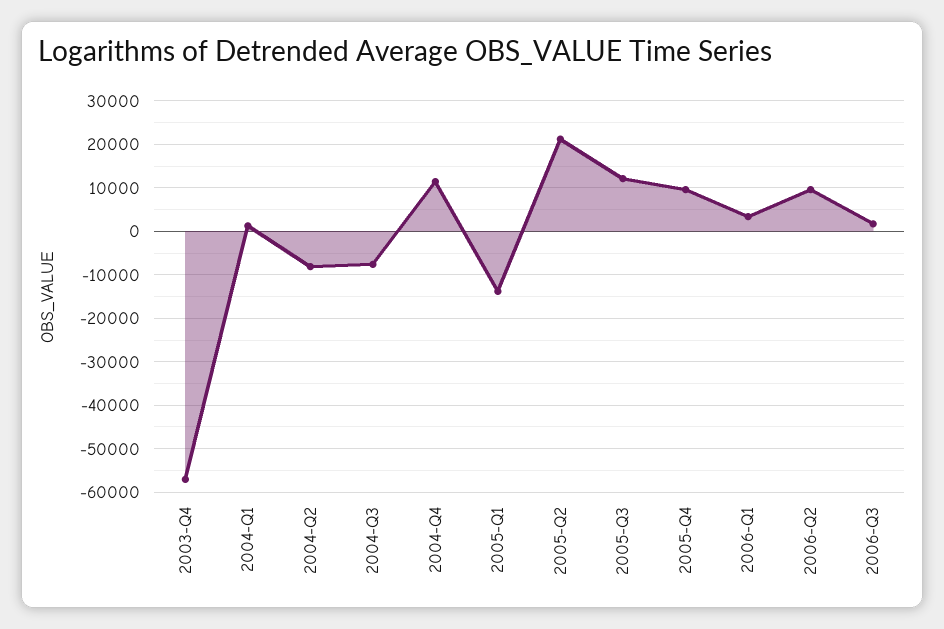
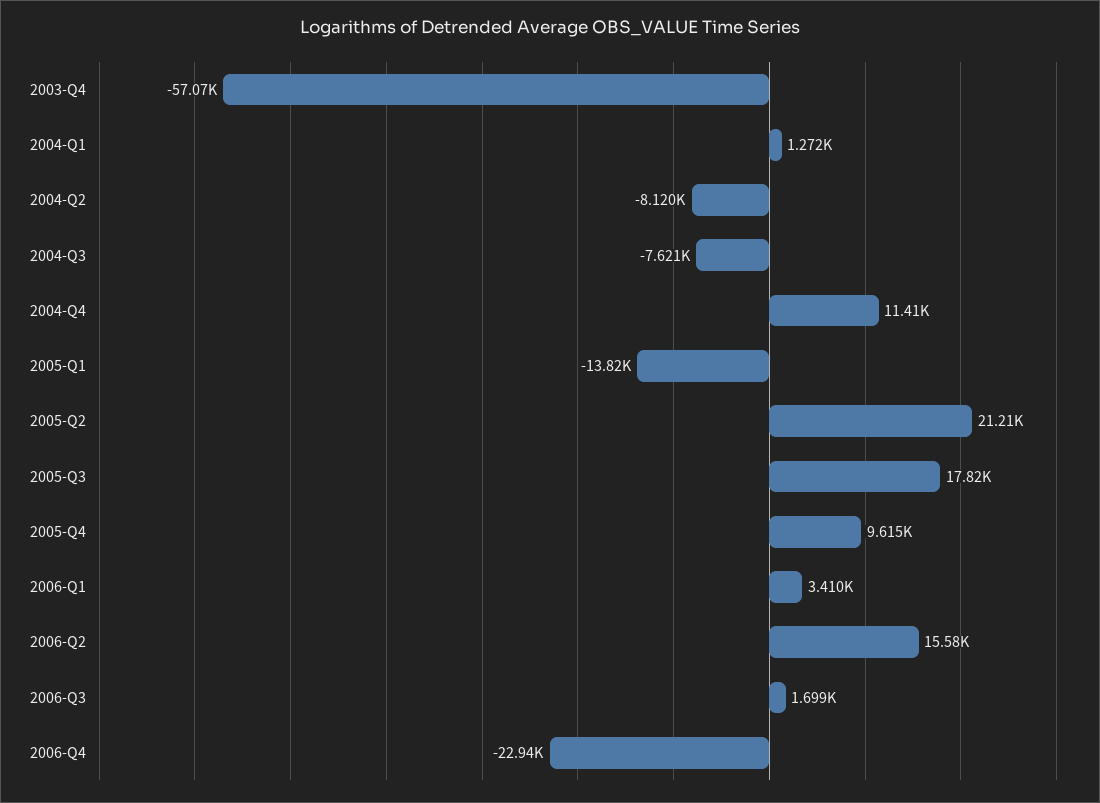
2005-Q3: 12000 -> 17820
2006-Q2: 10000 -> 15580
2006-Q4: none -> -22940

